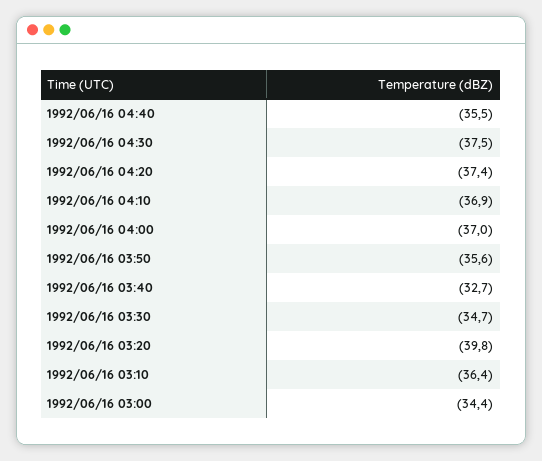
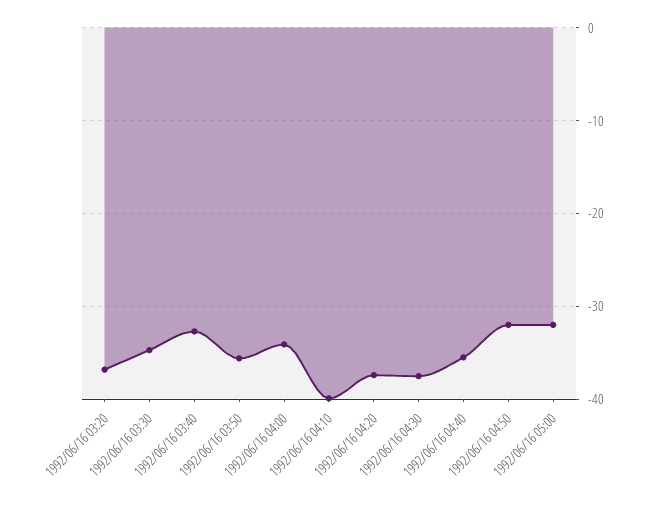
1992/06/16 04:10: -36.9 -> -40
1992/06/16 04:00: -37 -> -34
1992/06/16 03:20: -39.8 -> -37
1992/06/16 03:10: -36.4 -> none
1992/06/16 03:00: -34.4 -> none
1992/06/16 04:50: none -> -32
1992/06/16 05:00: none -> -32

